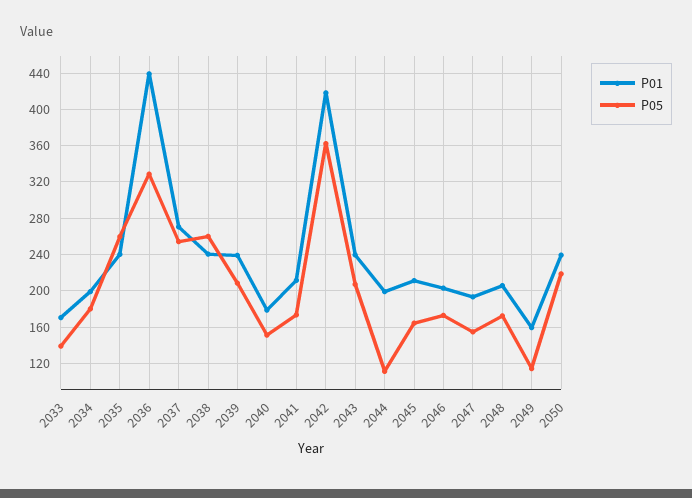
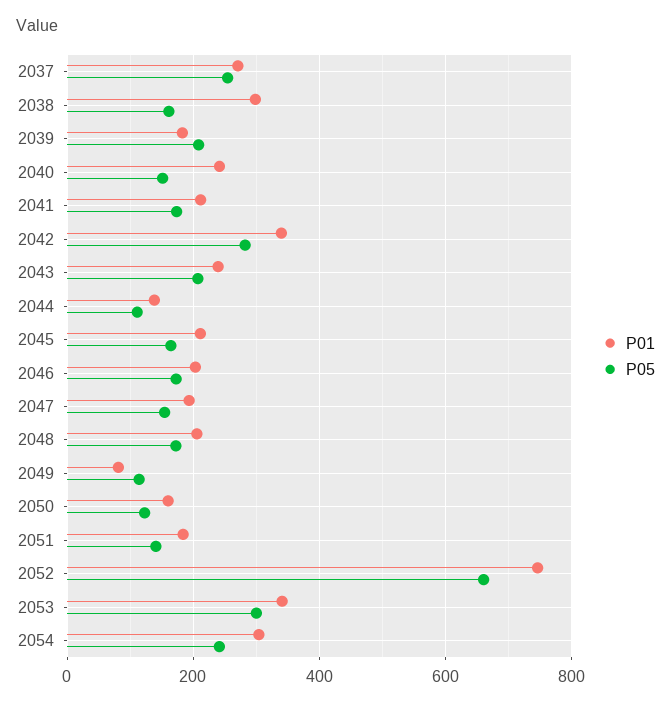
P01, 2033: 170 -> none
P05, 2033: 140 -> none
P01, 2034: 200 -> none
P05, 2034: 180 -> none
P01, 2035: 240 -> none
P05, 2035: 260 -> none
P01, 2036: 440 -> none
P05, 2036: 330 -> none
P01, 2038: 240 -> 300
P05, 2038: 260 -> 160
P01, 2039: 240 -> 180
P01, 2040: 180 -> 240
P01, 2042: 420 -> 340
P05, 2042: 360 -> 280
P01, 2044: 200 -> 140
P01, 2049: 160 -> 80
P01, 2050: 240 -> 160
P05, 2050: 220 -> 120
P01, 2051: none -> 180
P05, 2051: none -> 140
P01, 2052: none -> 740
P05, 2052: none -> 660
P01, 2053: none -> 340
P05, 2053: none -> 300
P01, 2054: none -> 300
P05, 2054: none -> 240

